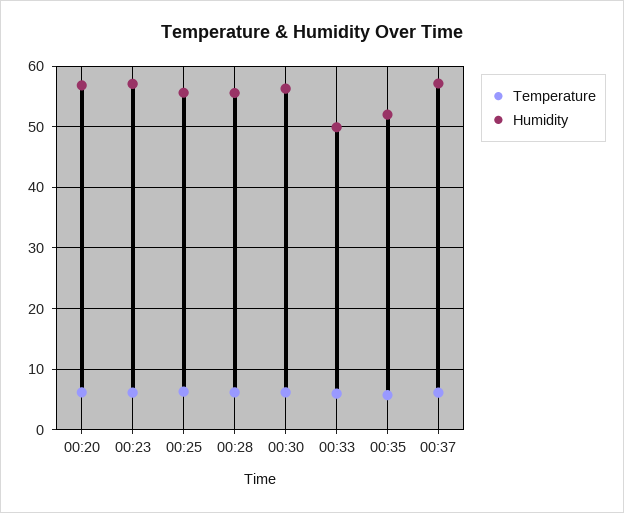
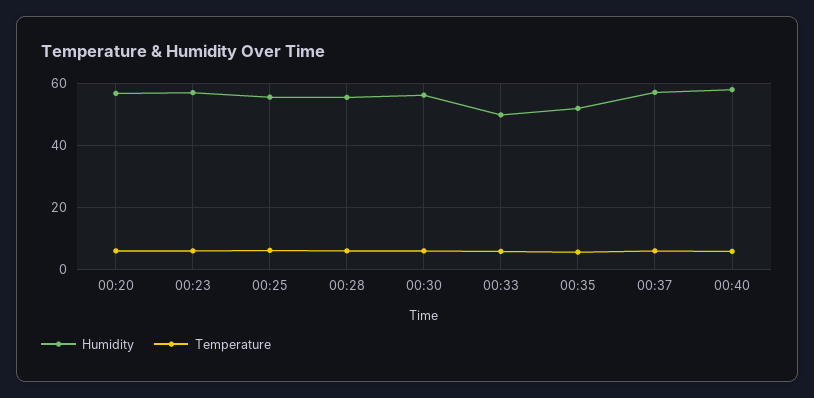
Humidity, 00:40: none -> 58
Temperature, 00:40: none -> 6

